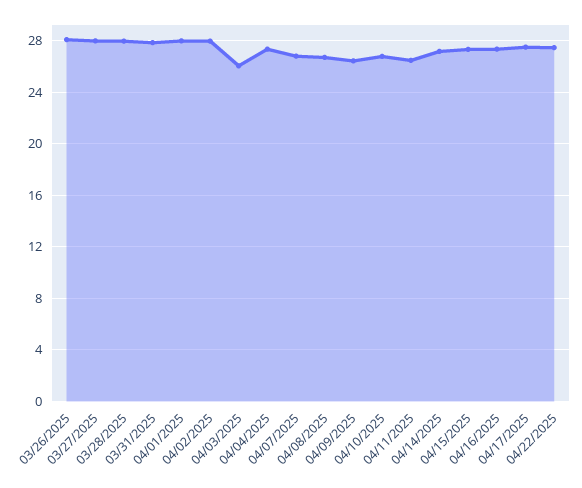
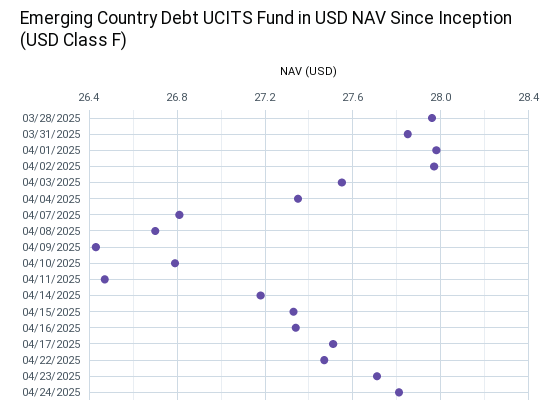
03/26/2025: 28 -> none
03/27/2025: 28 -> none
04/03/2025: 26 -> 27.55
04/23/2025: none -> 27.7
04/24/2025: none -> 27.8

